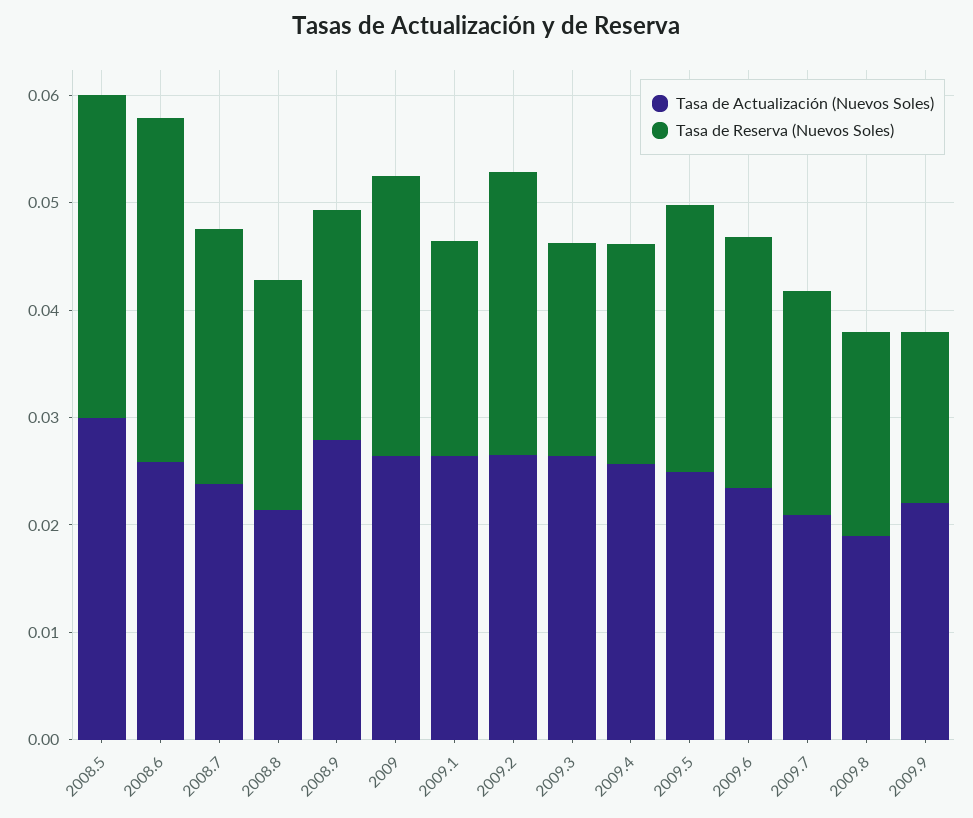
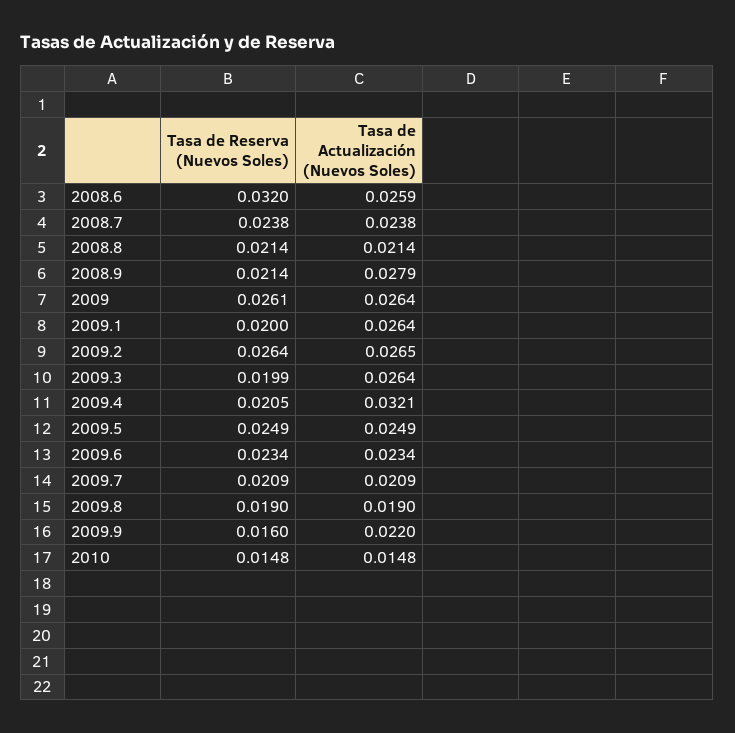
Tasa de Actualización (Nuevos Soles), 2008.5: 0.03 -> none
Tasa de Reserva (Nuevos Soles), 2008.5: 0.03 -> none
Tasa de Actualización (Nuevos Soles), 2009.4: 0.026 -> 0.0321
Tasa de Reserva (Nuevos Soles), 2010: none -> 0.0148
Tasa de Actualización (Nuevos Soles), 2010: none -> 0.0148

